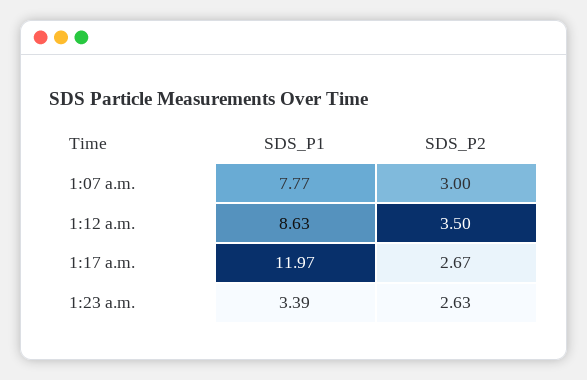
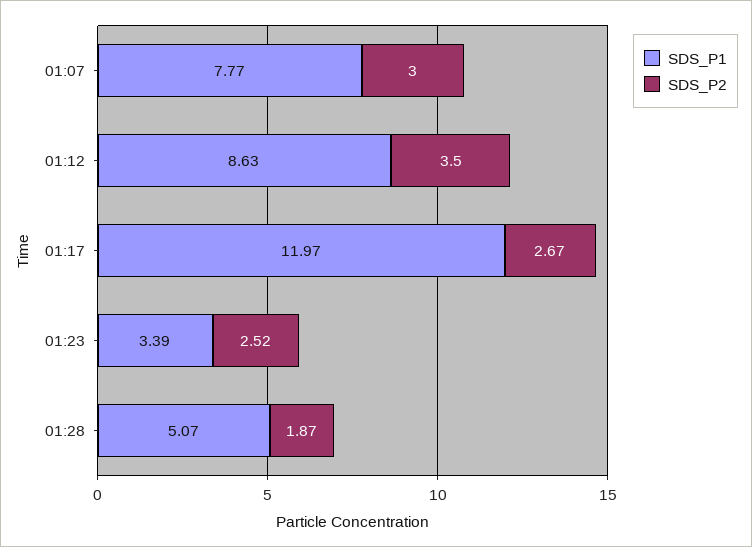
SDS_P2, 1:23 a.m.: 2.63 -> 2.52
SDS_P1, 01:28: none -> 5.07
SDS_P2, 01:28: none -> 1.87

